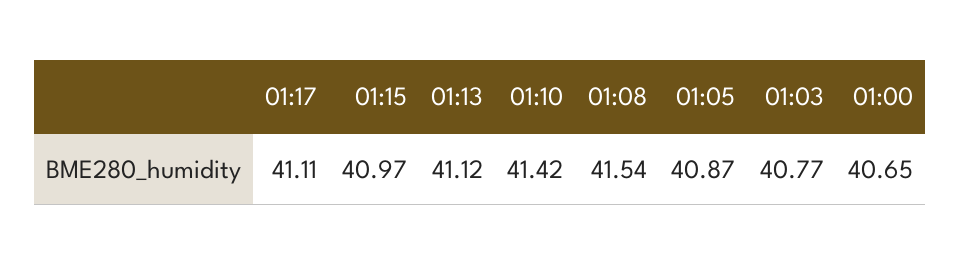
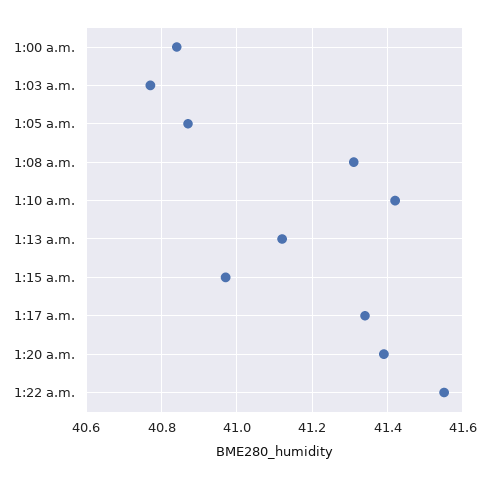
01:17: 41.11 -> 41.35
01:08: 41.54 -> 41.3
01:00: 40.65 -> 40.85
1:20 a.m.: none -> 41.4
1:22 a.m.: none -> 41.55

